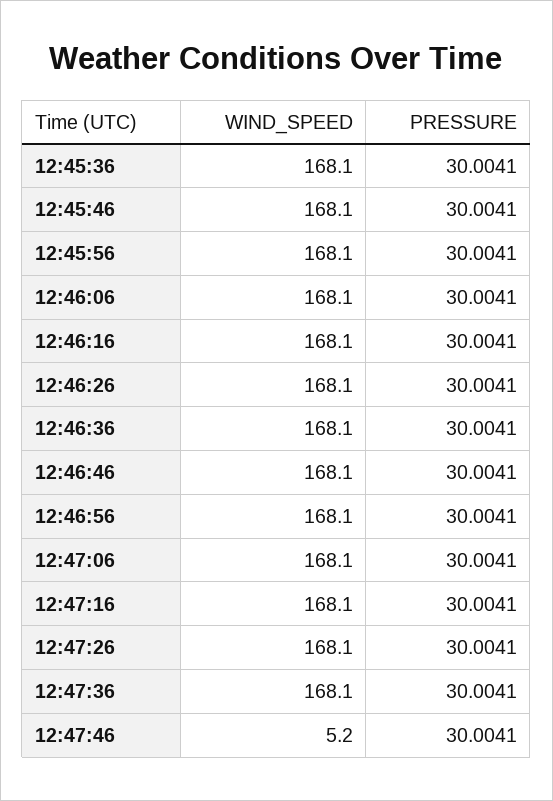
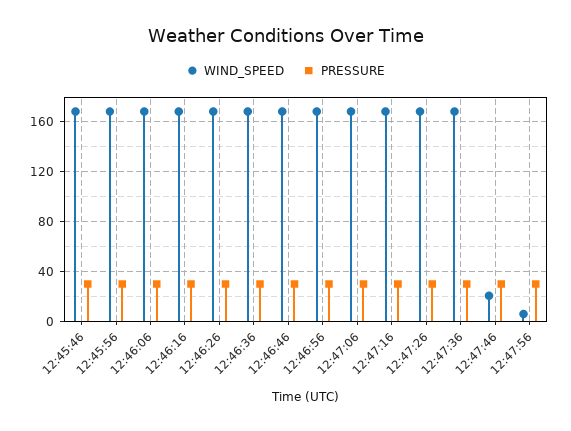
WIND_SPEED, 12:45:36: 168.1 -> none
PRESSURE, 12:45:36: 30.0041 -> none
WIND_SPEED, 12:47:46: 5.2 -> 20
WIND_SPEED, 12:47:56: none -> 5
PRESSURE, 12:47:56: none -> 30

